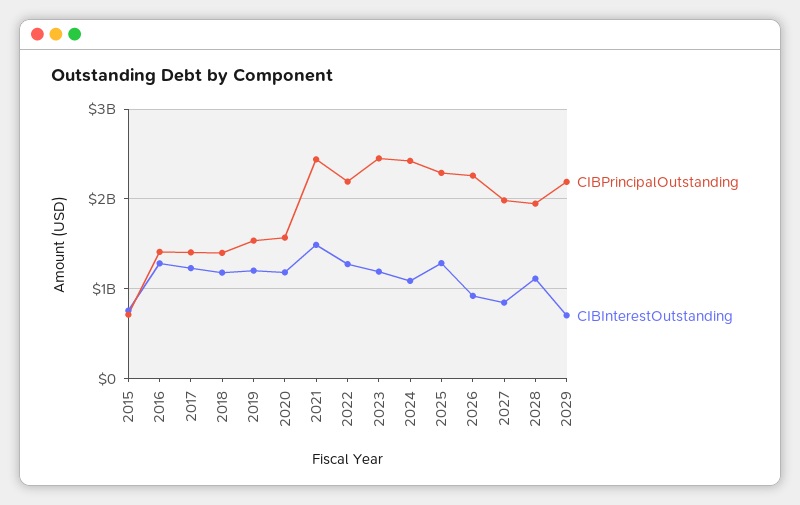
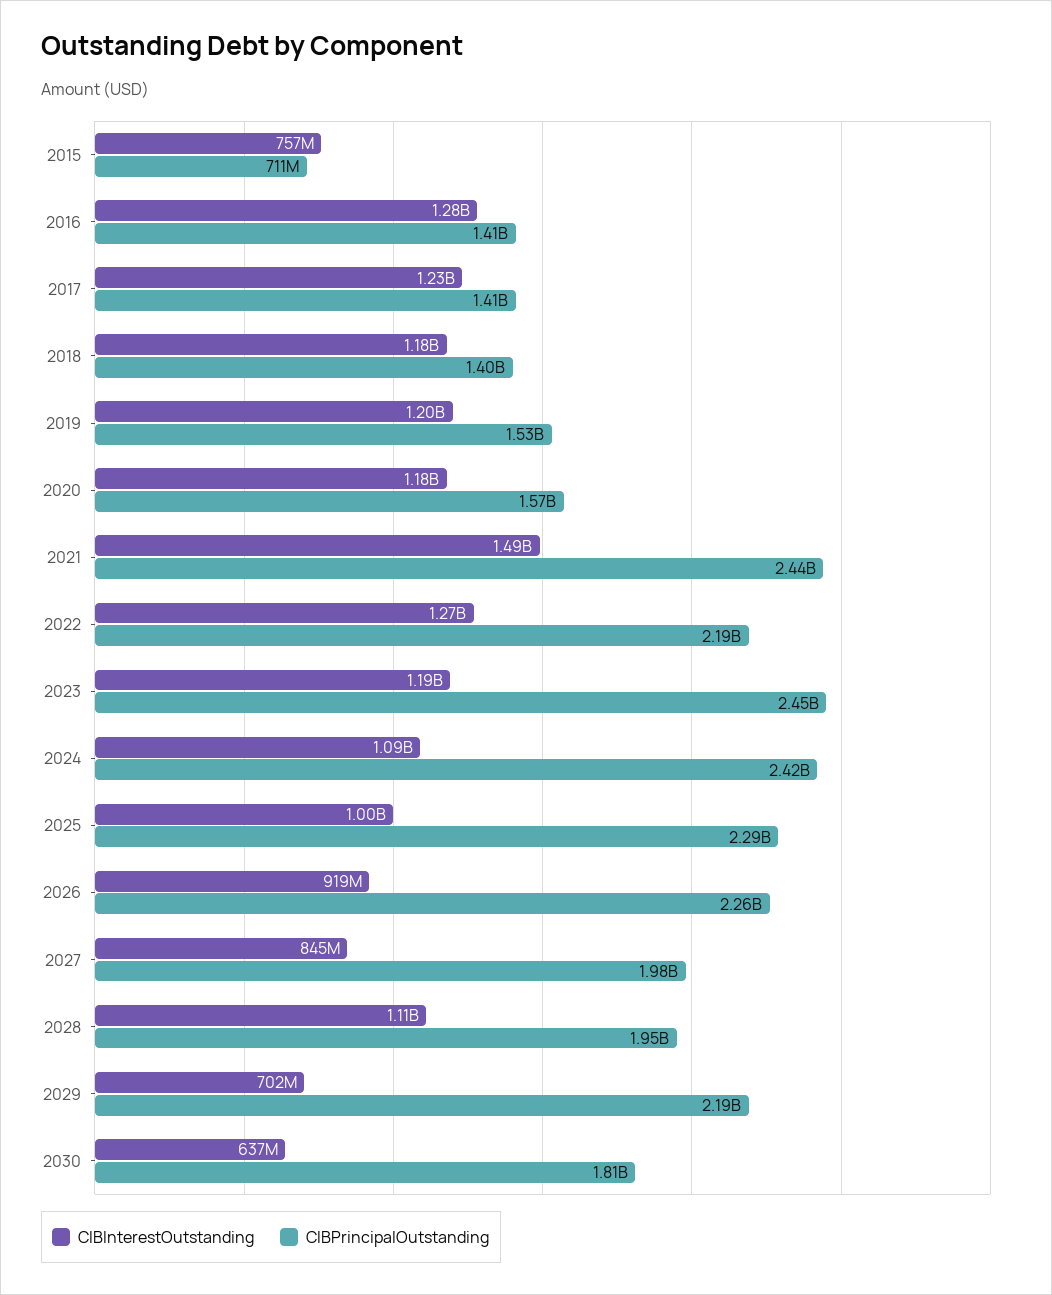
CIBInterestOutstanding, 2025: 1300000000 -> 1000000000
CIBInterestOutstanding, 2030: none -> 637000000
CIBPrincipalOutstanding, 2030: none -> 1810000000

